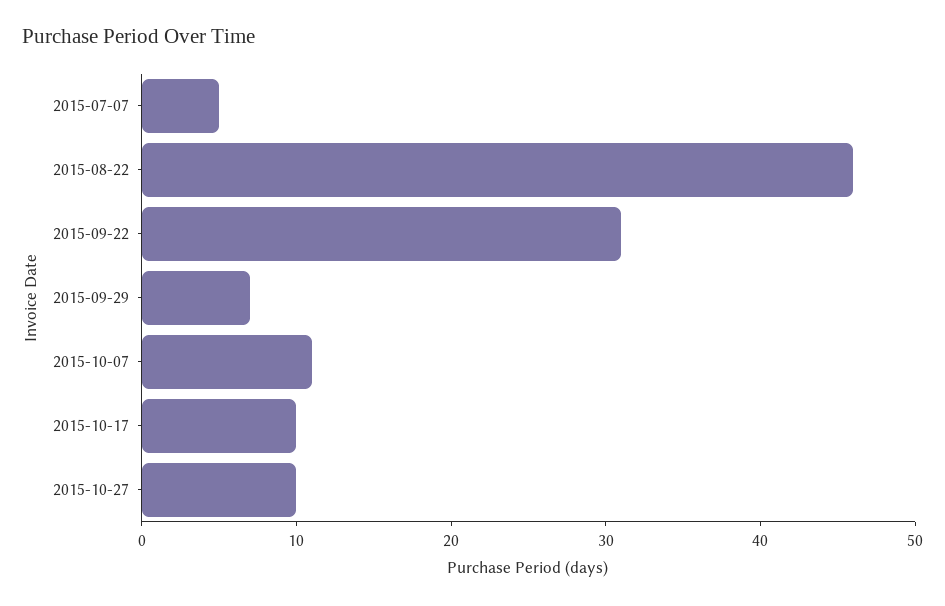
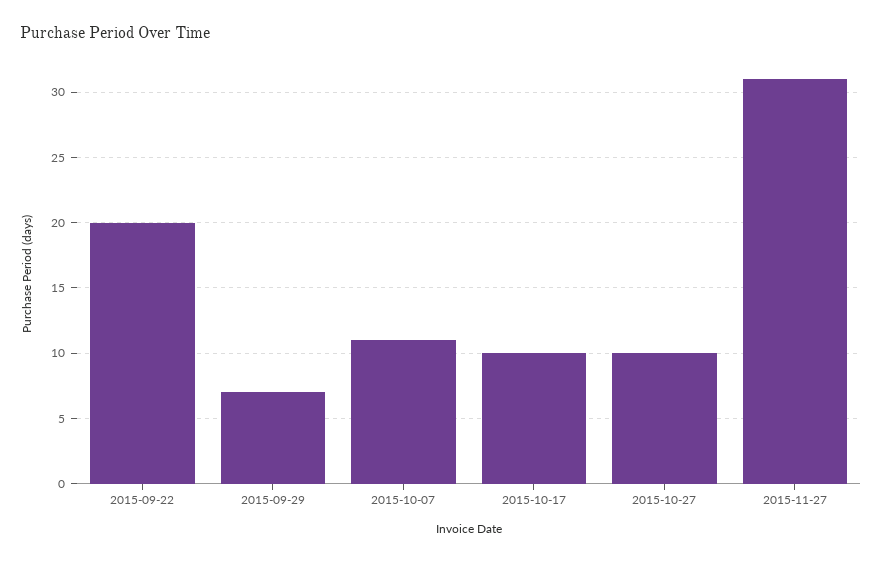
2015-07-07: 5 -> none
2015-08-22: 46 -> none
2015-09-22: 31 -> 20
2015-11-27: none -> 31

